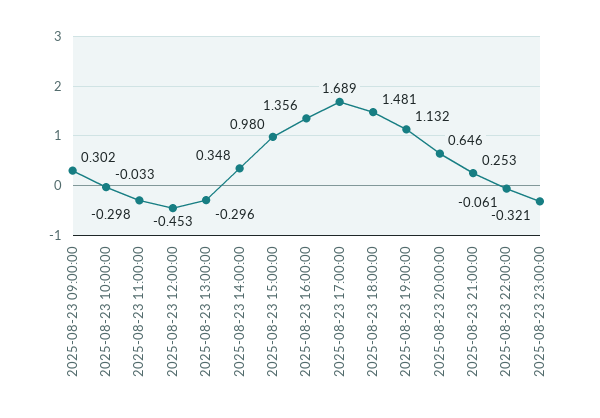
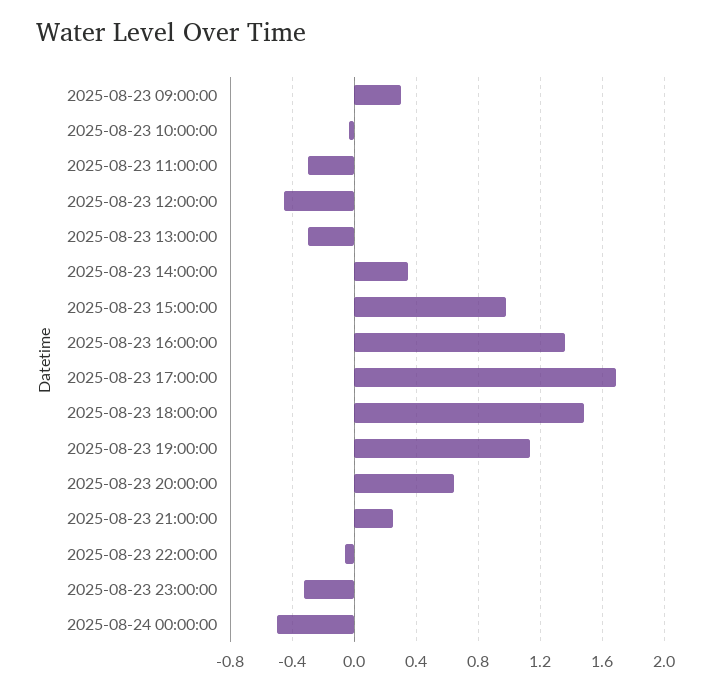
2025-08-24 00:00:00: none -> -0.5

